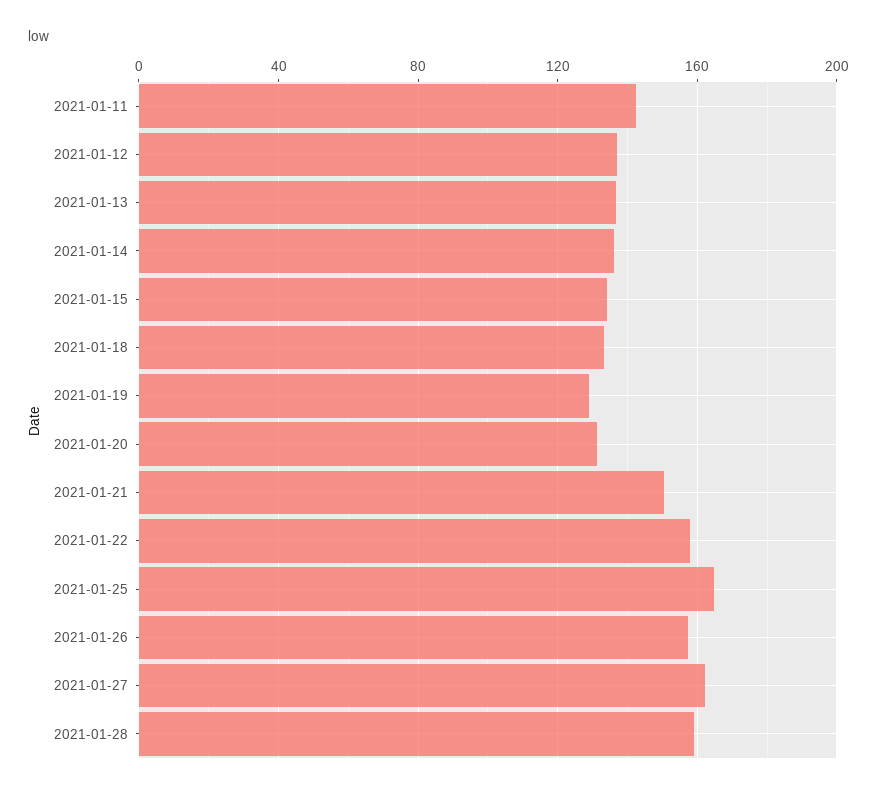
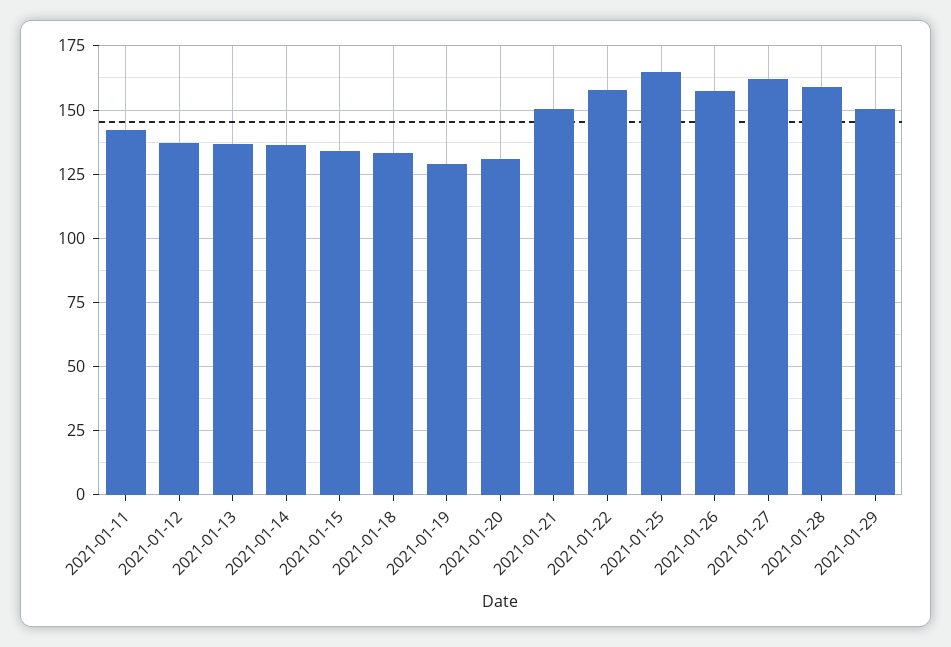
2021-01-29: none -> 150

